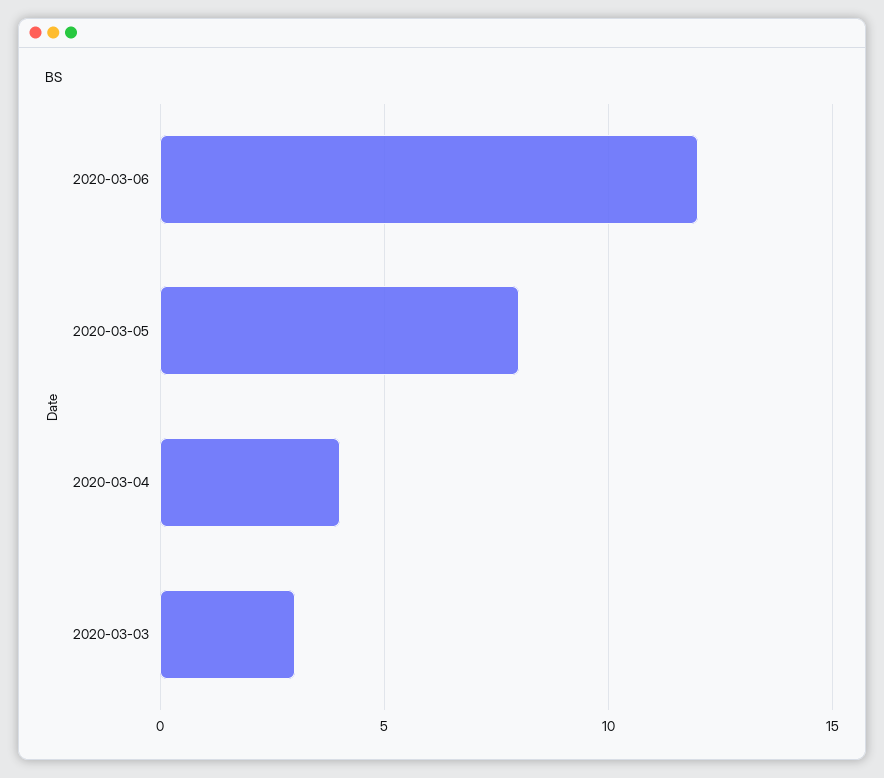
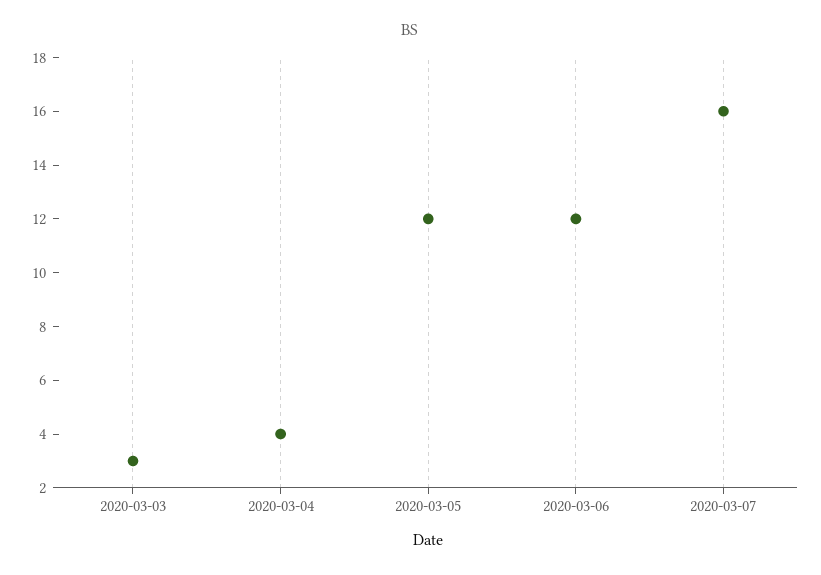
2020-03-05: 8 -> 12
2020-03-07: none -> 16

